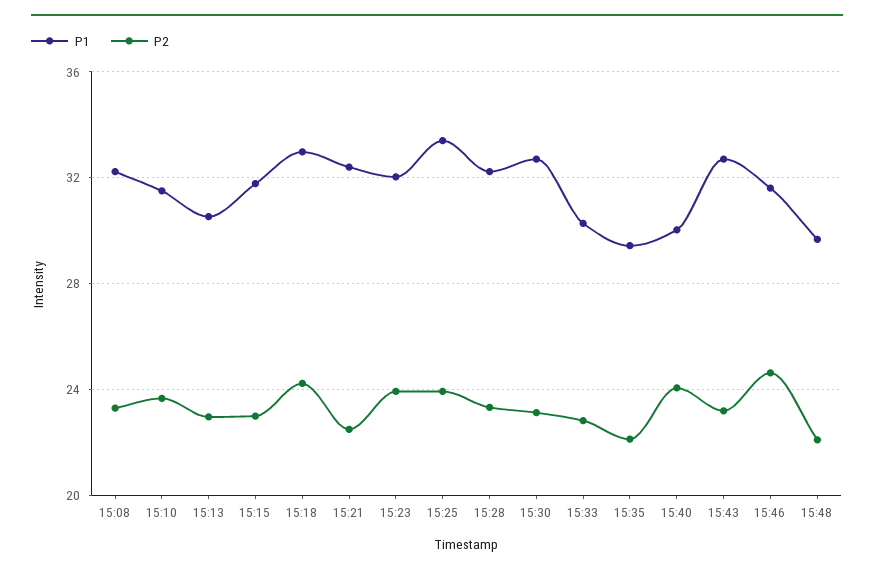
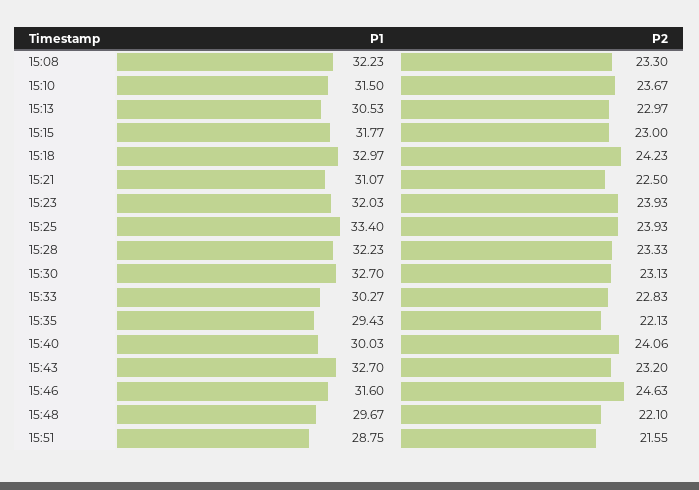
P1, 15:21: 32.5 -> 31.07
P1, 15:51: none -> 28.75
P2, 15:51: none -> 21.55

